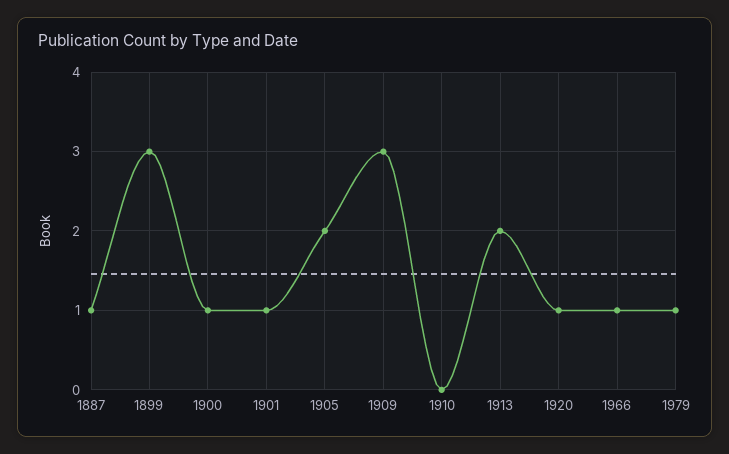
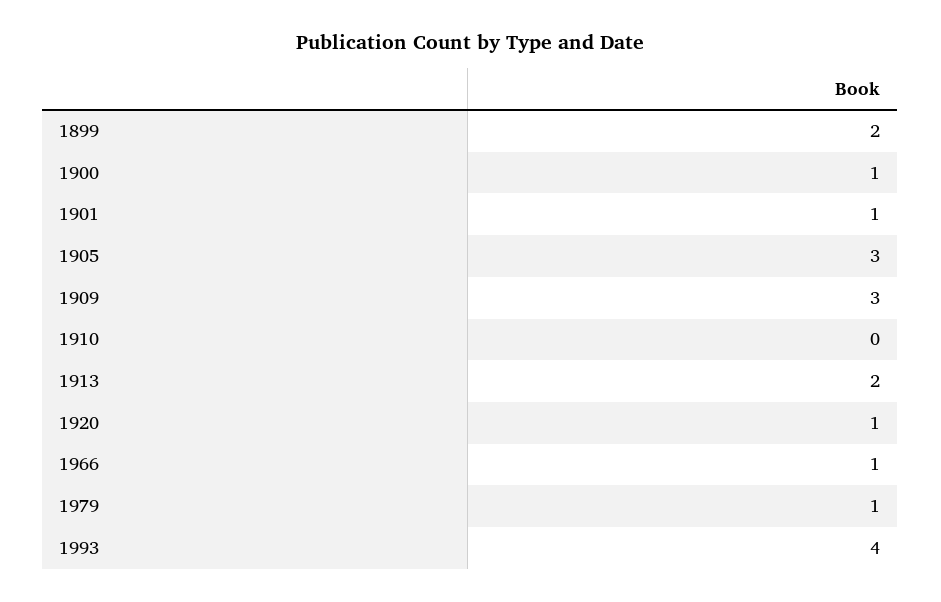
1887: 1 -> none
1899: 3 -> 2
1905: 2 -> 3
1993: none -> 4

